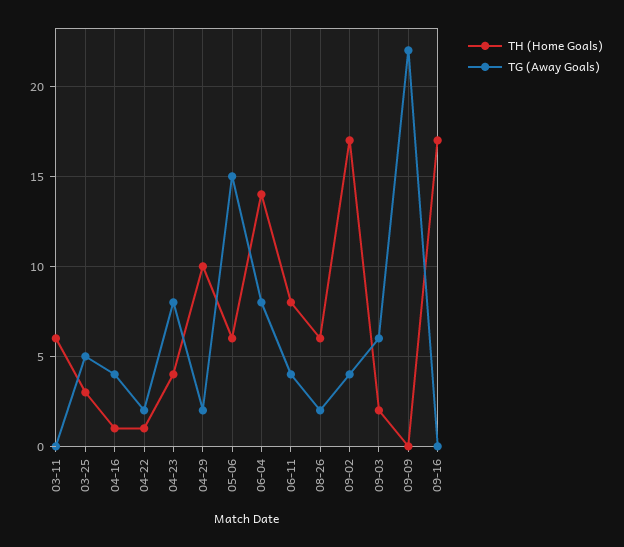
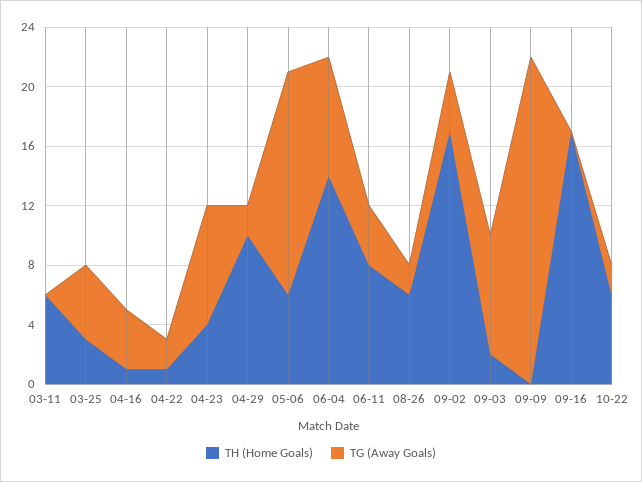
TG (Away Goals), 09-03: 6 -> 8
TH (Home Goals), 10-22: none -> 6
TG (Away Goals), 10-22: none -> 2

